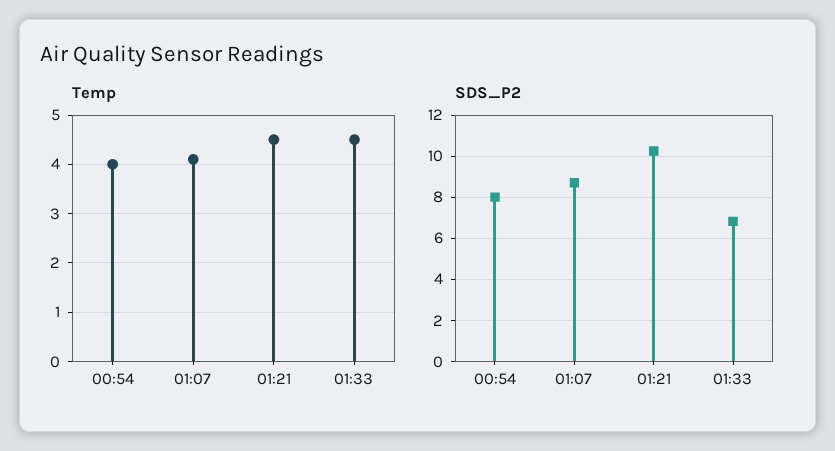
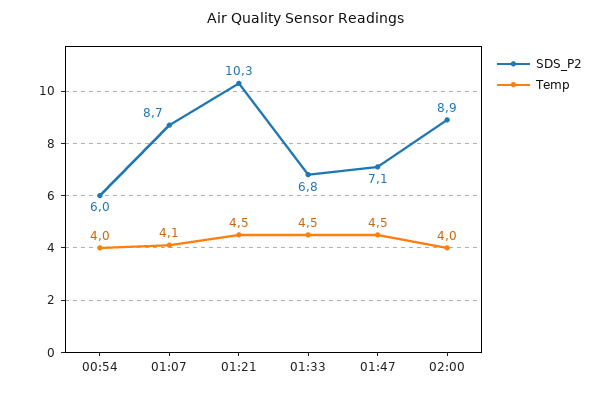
SDS_P2, 00:54: 8 -> 6
SDS_P2, 01:47: none -> 7.1
Temp, 01:47: none -> 4.5
SDS_P2, 02:00: none -> 8.9
Temp, 02:00: none -> 4

